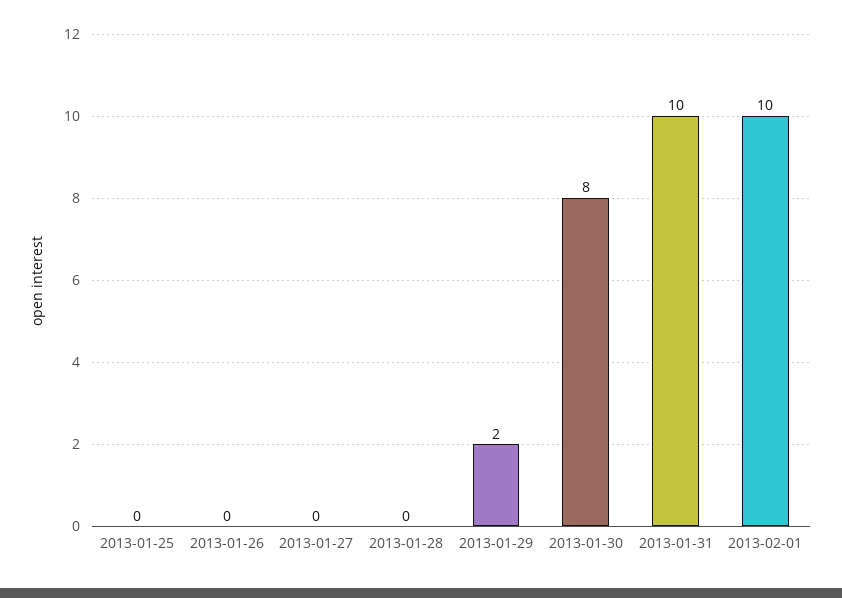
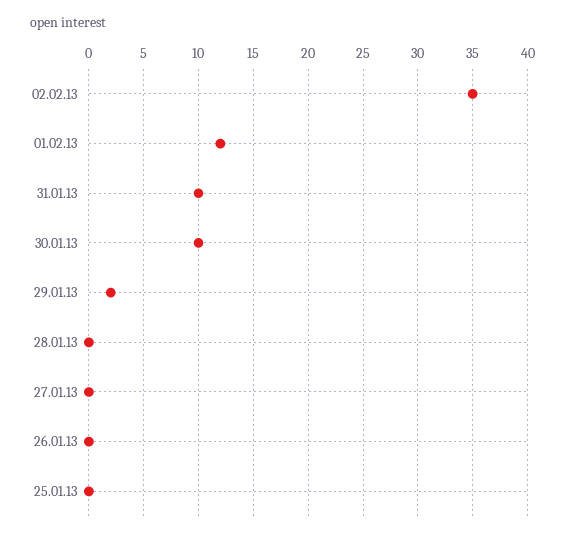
2013-01-30: 8 -> 10
2013-02-01: 10 -> 12
02.02.13: none -> 35

